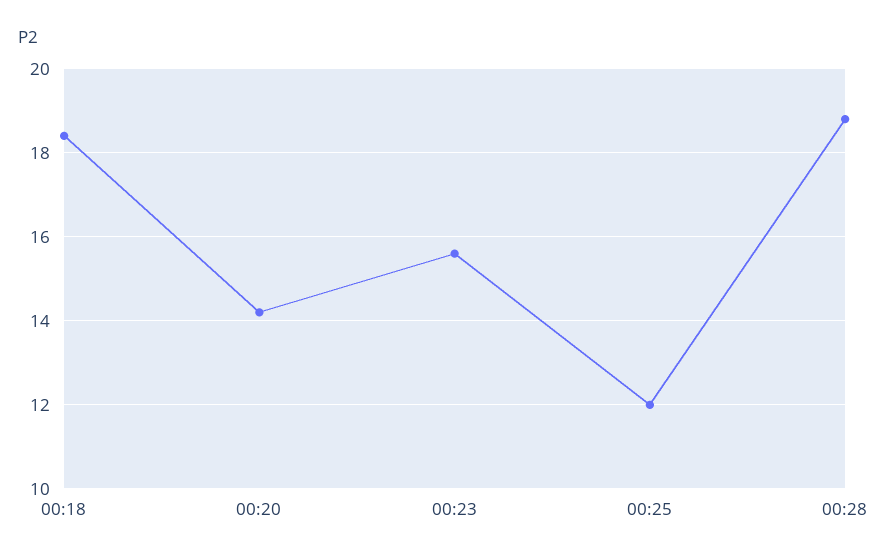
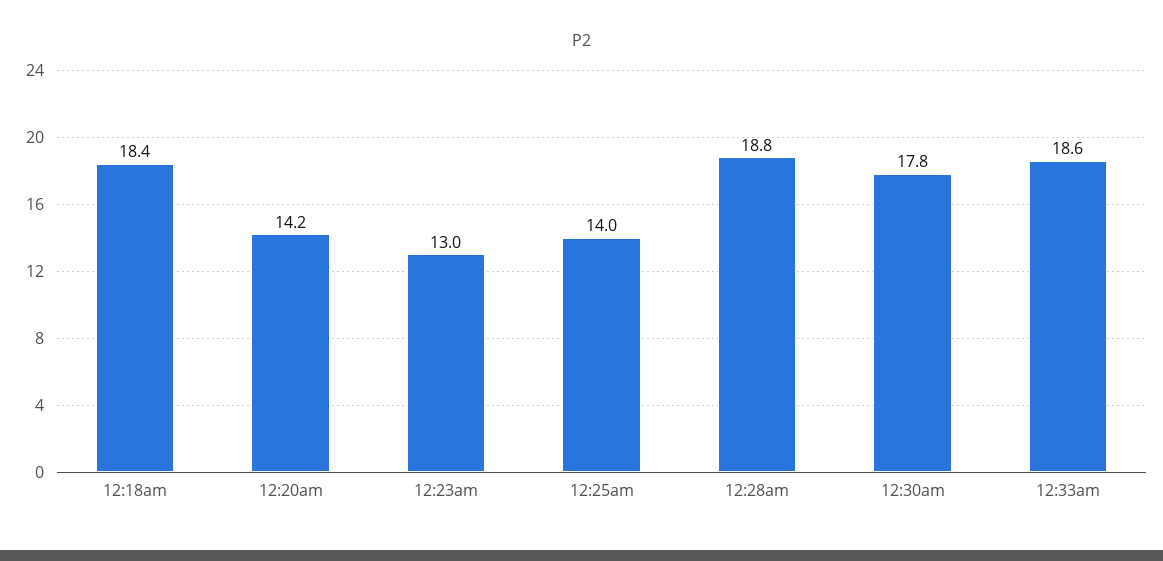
00:23: 15.5 -> 13
00:25: 12 -> 14
12:30am: none -> 17.8
12:33am: none -> 18.6

